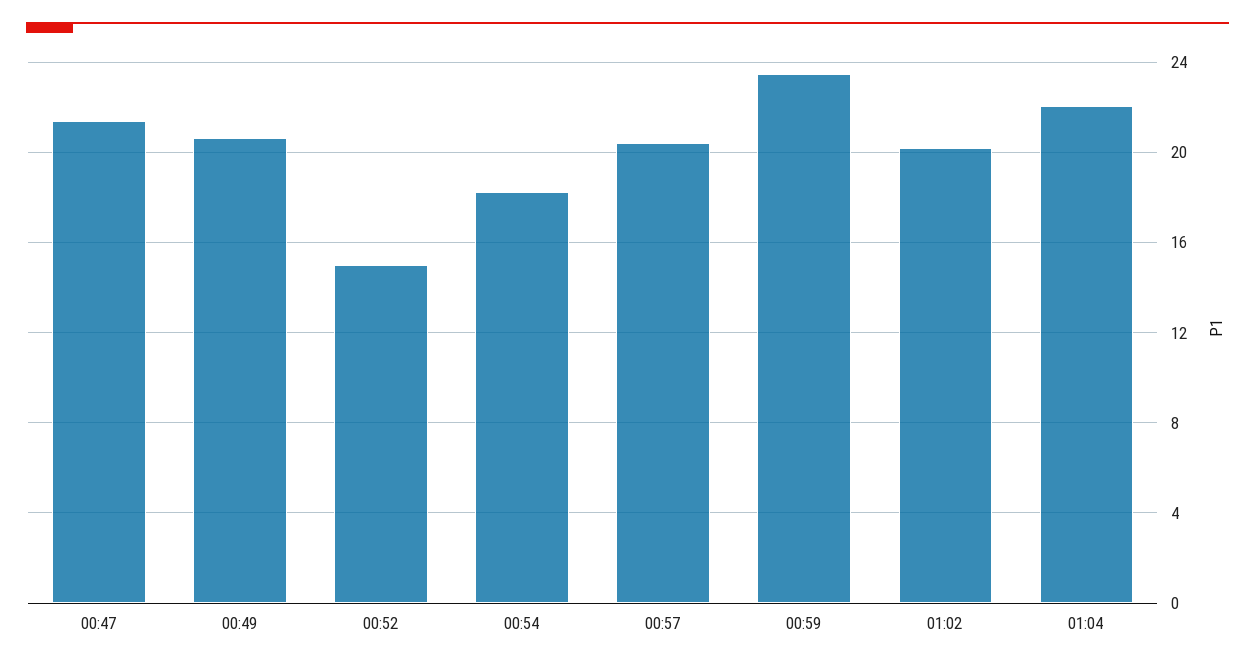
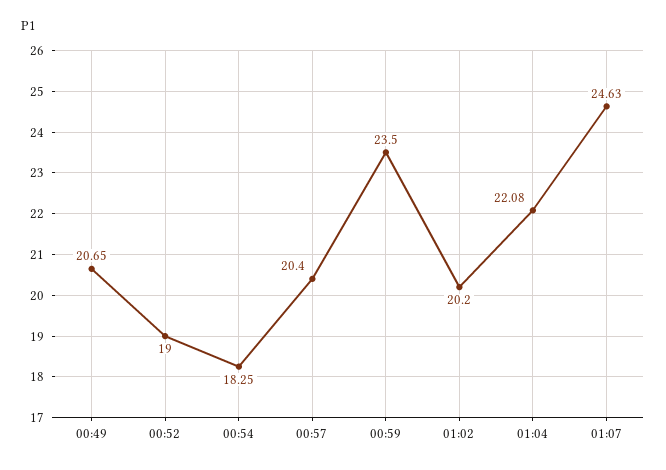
00:47: 21.5 -> none
00:52: 15 -> 19
01:07: none -> 24.63

